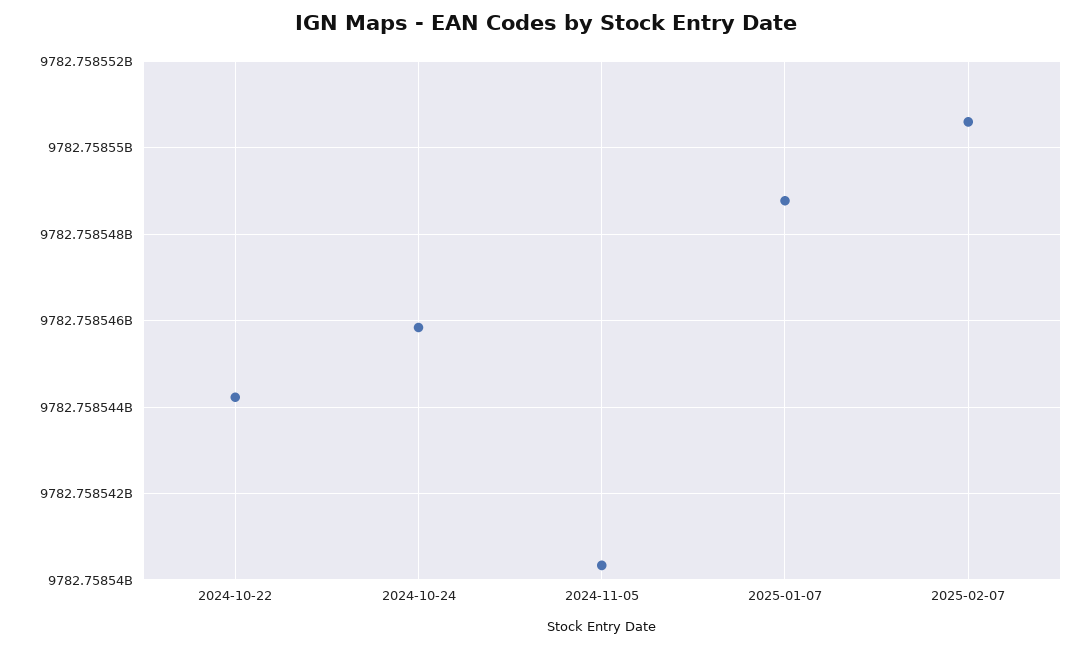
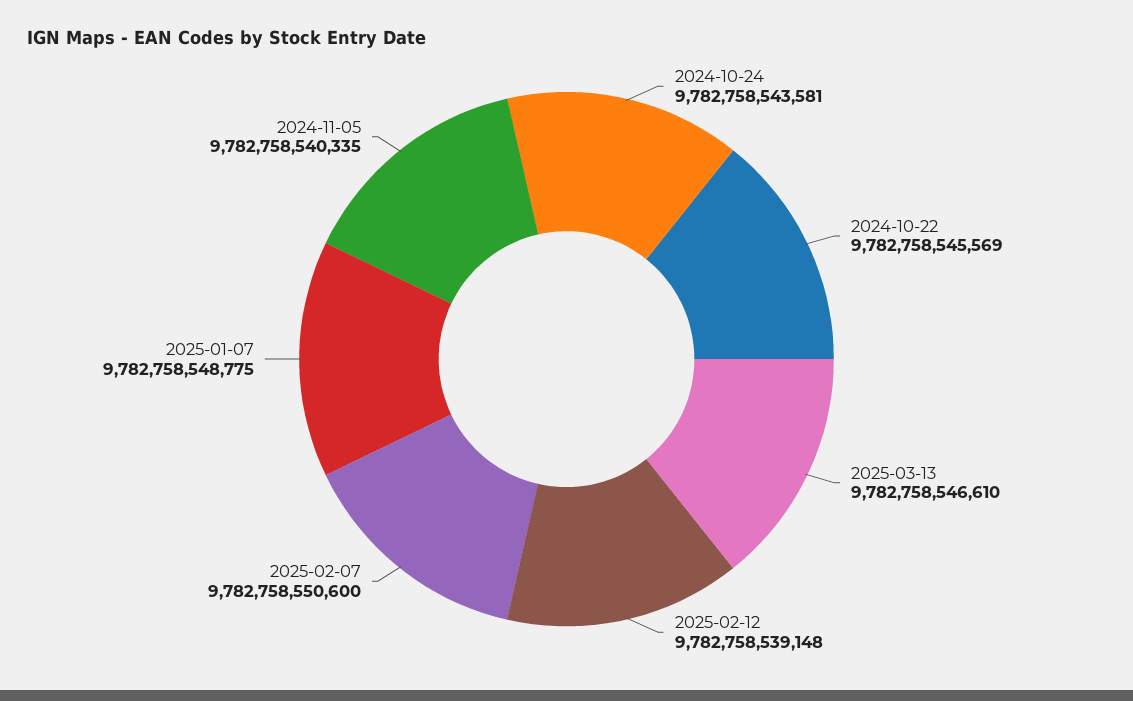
2024-10-22: 9782758544200 -> 9782758545569
2024-10-24: 9782758545800 -> 9782758543581
2025-03-13: none -> 9782758546610
2025-02-12: none -> 9782758539148

